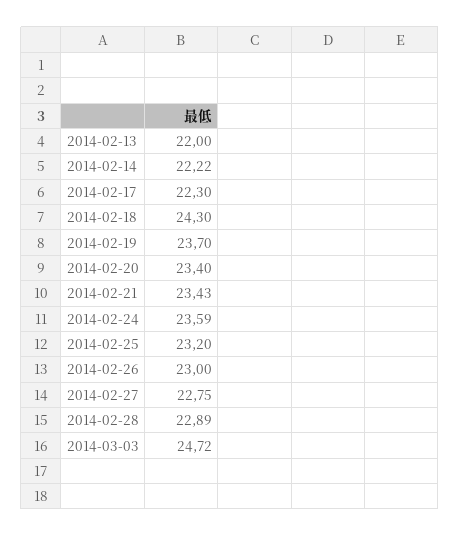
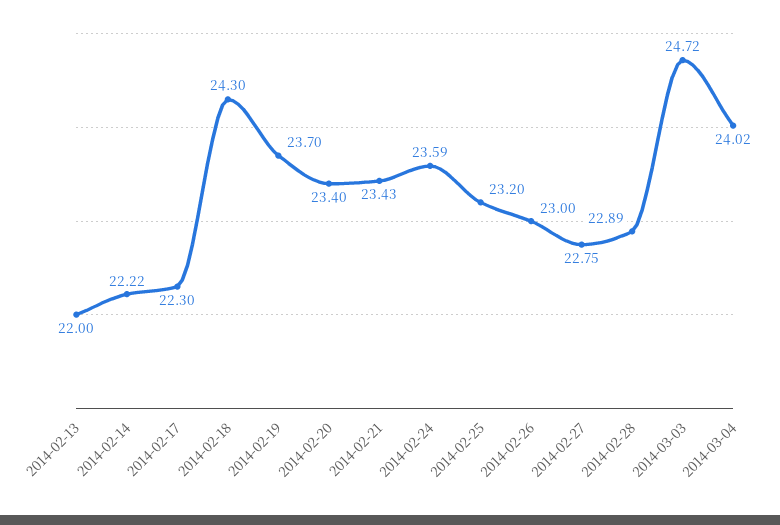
2014-03-04: none -> 24.02

